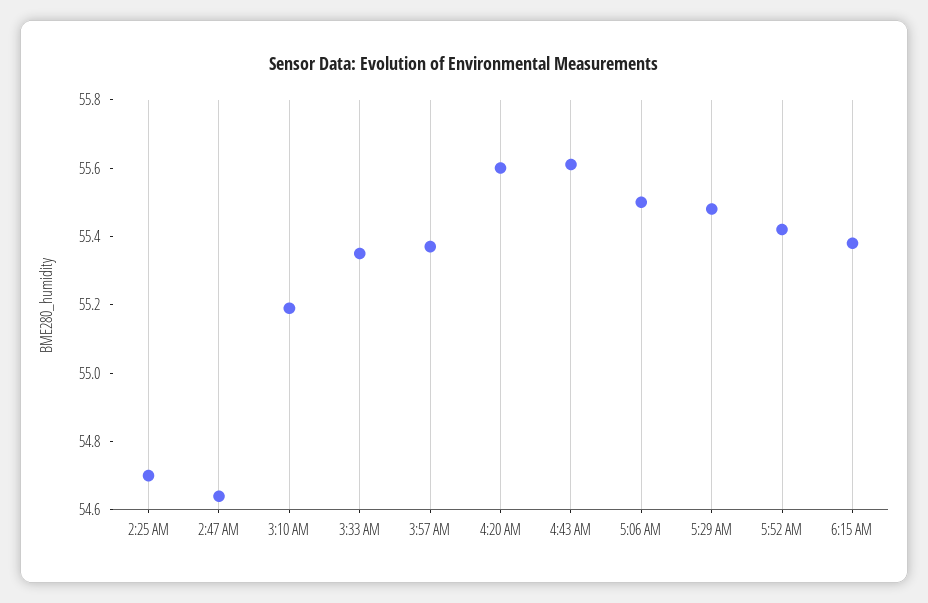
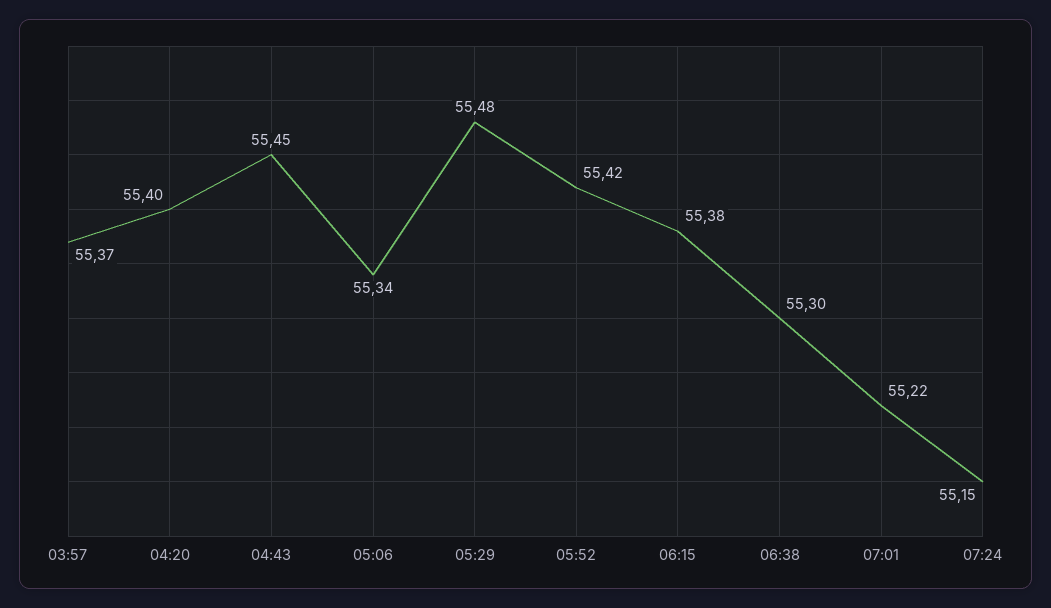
2:25 AM: 54.7 -> none
2:47 AM: 54.65 -> none
3:10 AM: 55.2 -> none
3:33 AM: 55.35 -> none
4:20 AM: 55.6 -> 55.4
4:43 AM: 55.6 -> 55.45
5:06 AM: 55.5 -> 55.34
06:38: none -> 55.3
07:01: none -> 55.22
07:24: none -> 55.15

